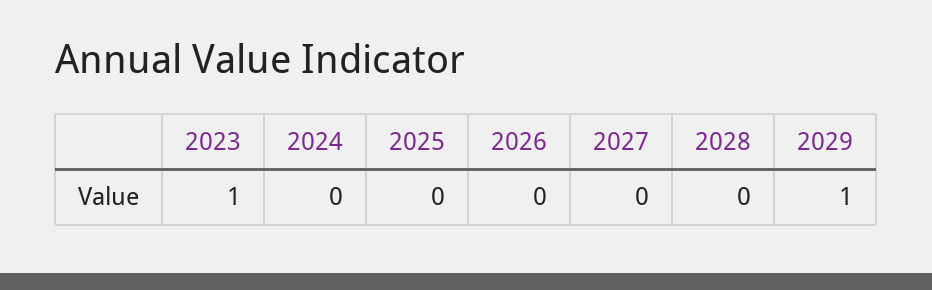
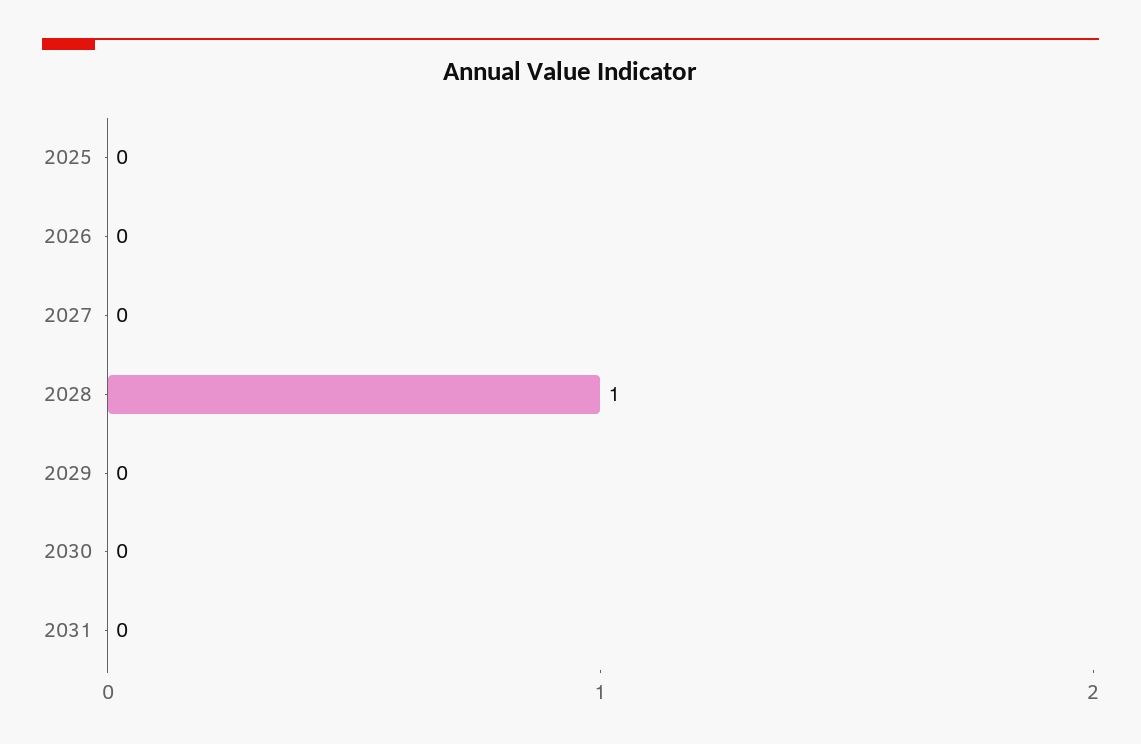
2023: 1 -> none
2024: 0 -> none
2028: 0 -> 1
2029: 1 -> 0
2030: none -> 0
2031: none -> 0

